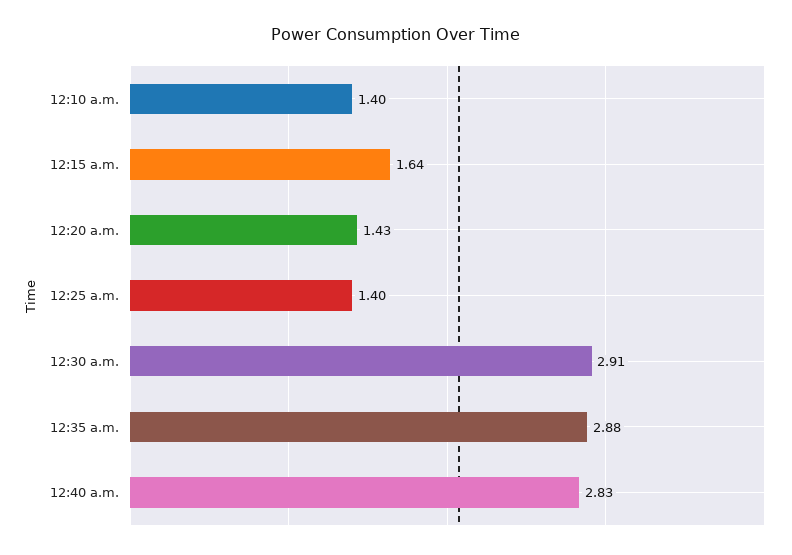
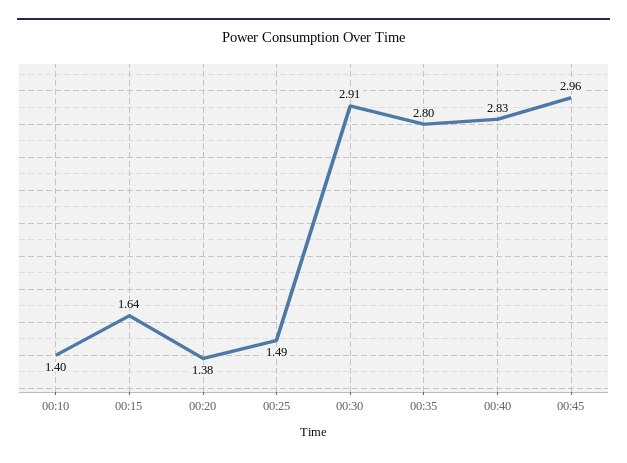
12:20 a.m.: 1.43 -> 1.38
12:25 a.m.: 1.4 -> 1.49
12:35 a.m.: 2.88 -> 2.8
00:45: none -> 2.96

